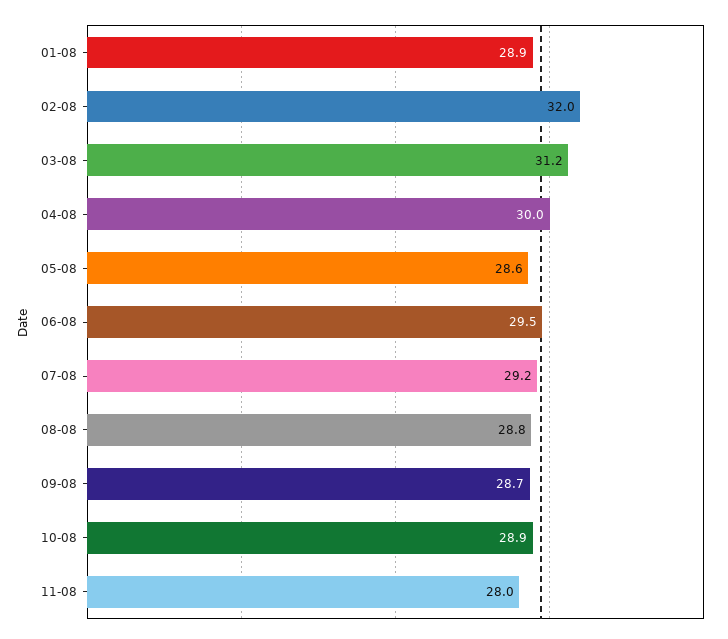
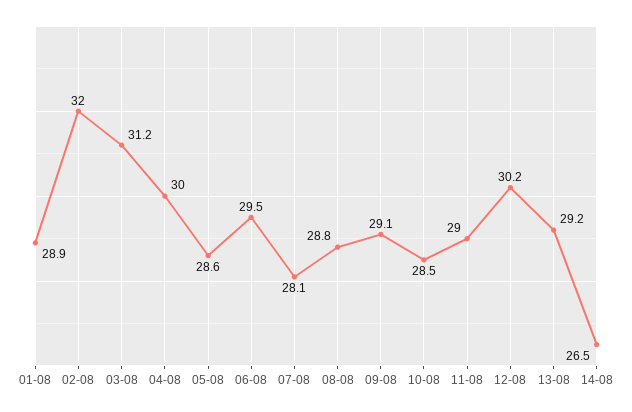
07-08: 29.2 -> 28.1
09-08: 28.7 -> 29.1
10-08: 28.9 -> 28.5
11-08: 28 -> 29
12-08: none -> 30.2
13-08: none -> 29.2
14-08: none -> 26.5

